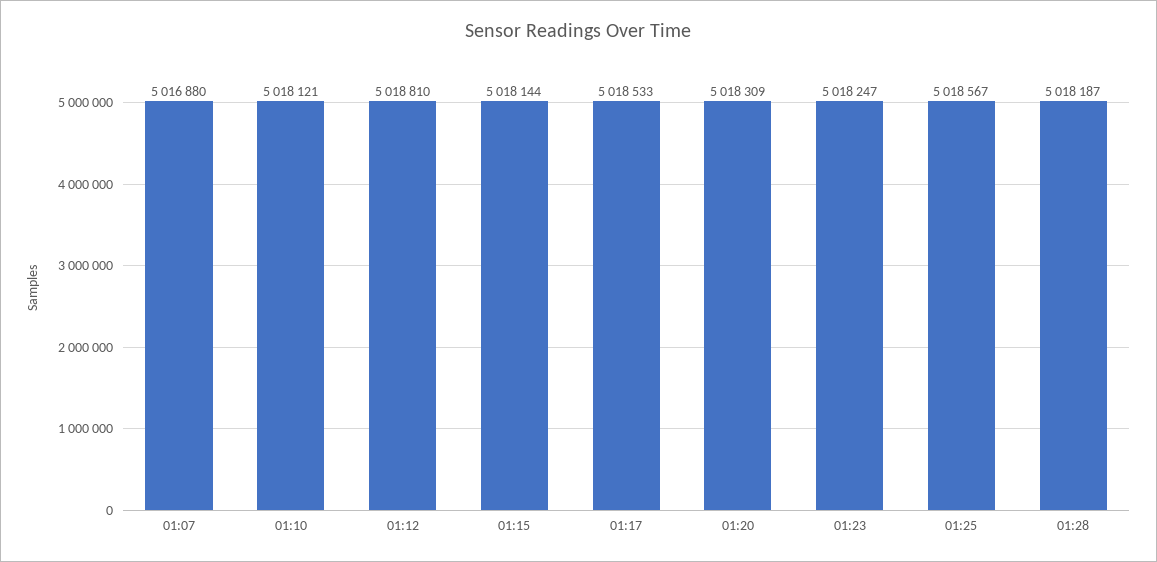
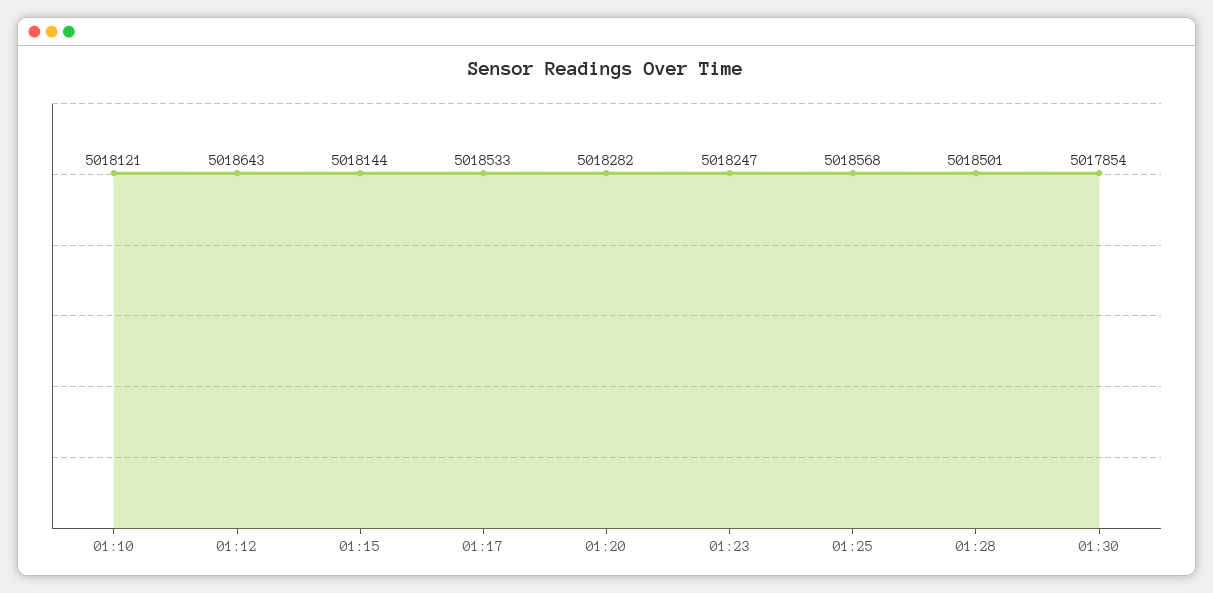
01:07: 5016880 -> none
01:12: 5018810 -> 5018643
01:20: 5018309 -> 5018282
01:25: 5018567 -> 5018568
01:28: 5018187 -> 5018501
01:30: none -> 5017854

